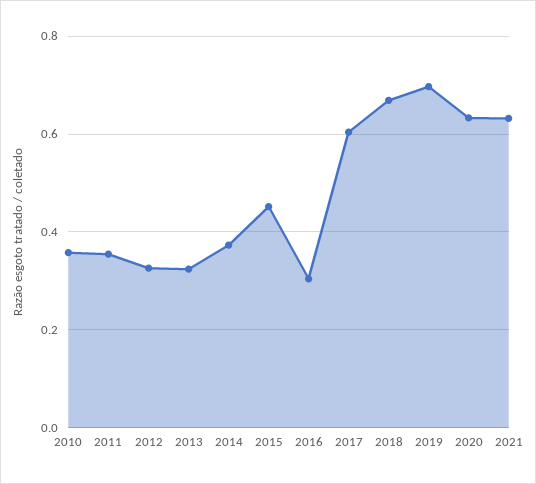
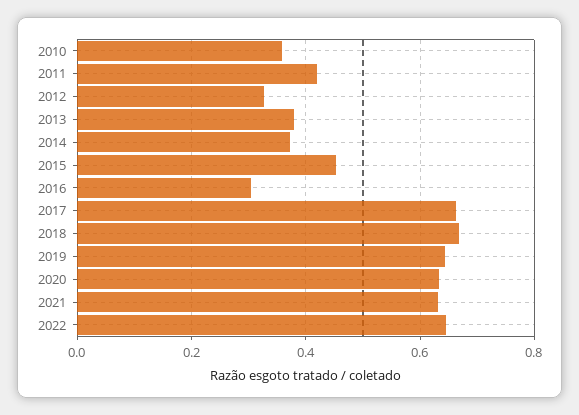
2011: 0.36 -> 0.42
2013: 0.32 -> 0.38
2017: 0.6 -> 0.66
2019: 0.7 -> 0.64
2022: none -> 0.64

